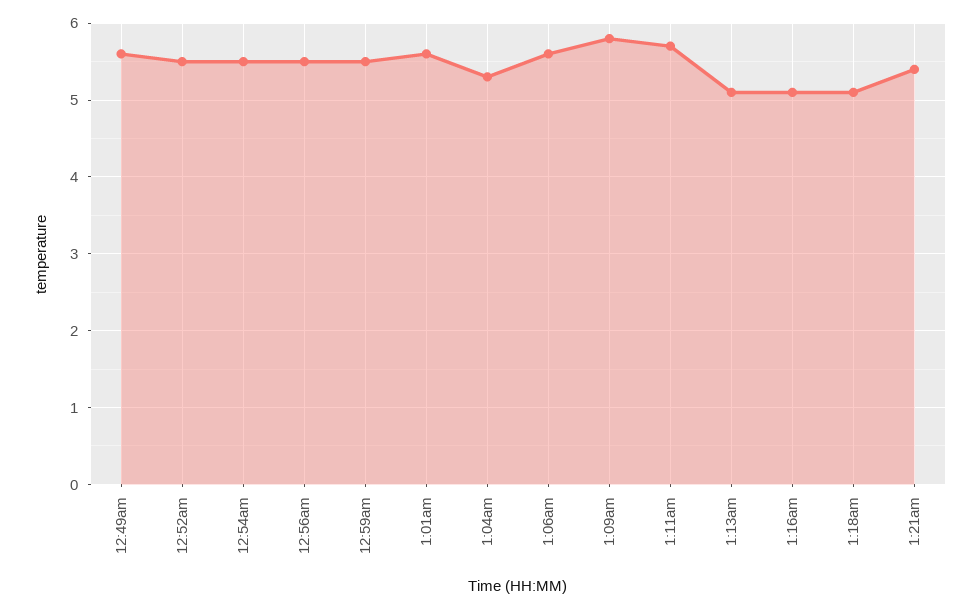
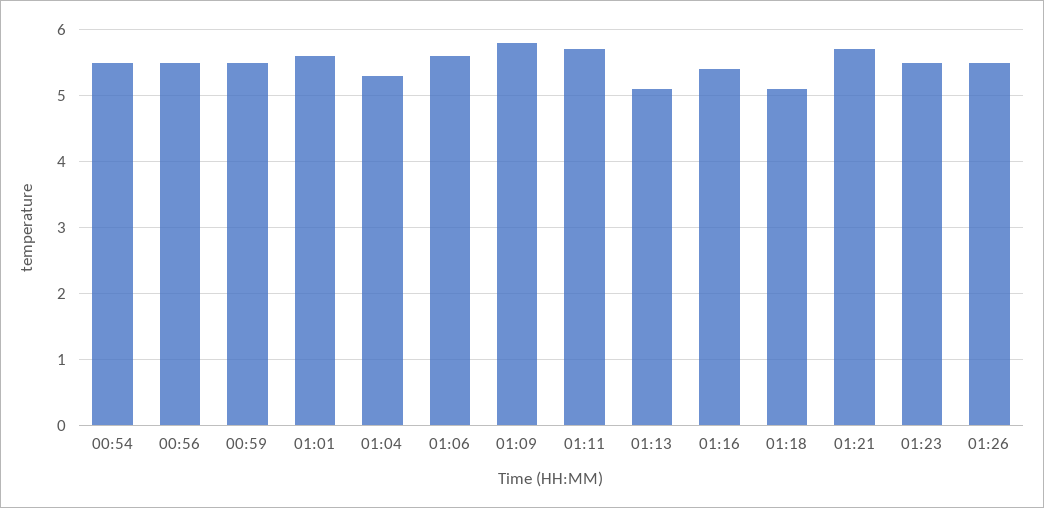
12:49am: 5.6 -> none
12:52am: 5.5 -> none
1:16am: 5.1 -> 5.4
1:21am: 5.4 -> 5.7
01:23: none -> 5.5
01:26: none -> 5.5

